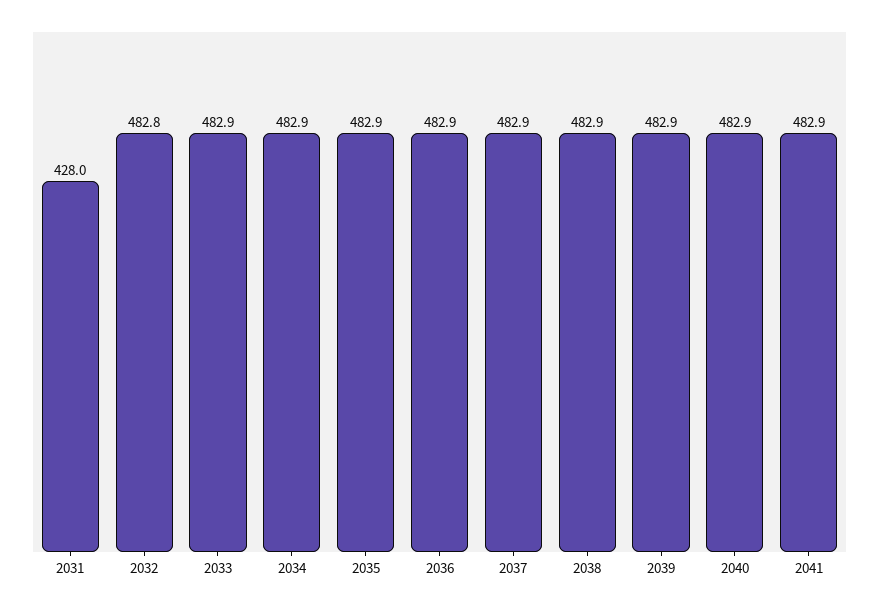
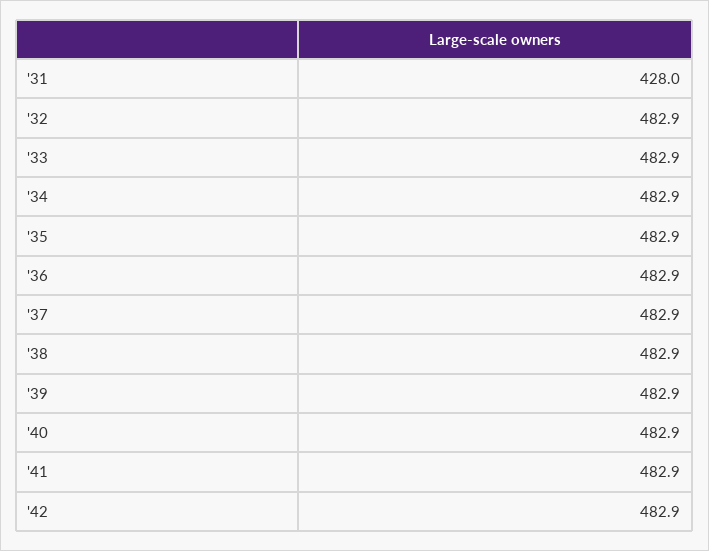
2032: 482.8 -> 482.9
'42: none -> 482.9

